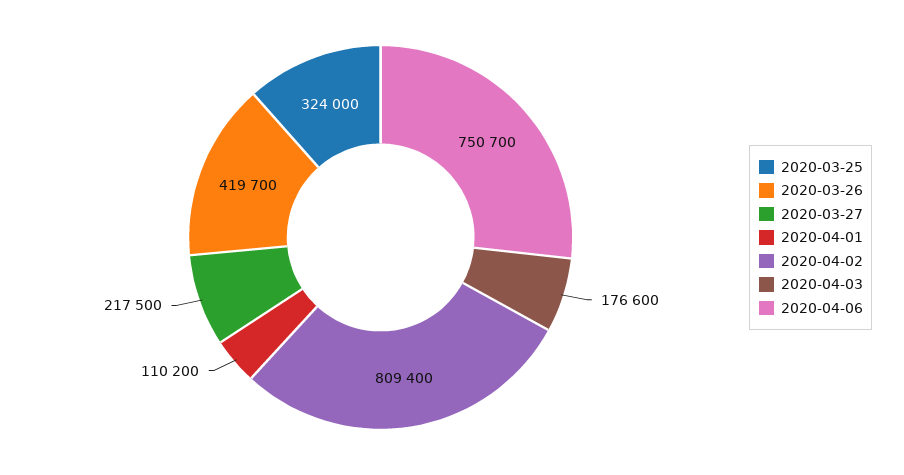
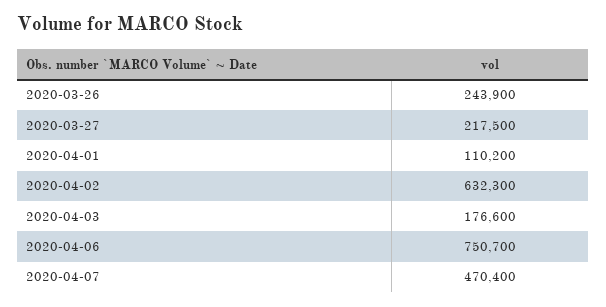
2020-03-25: 324000 -> none
2020-03-26: 419700 -> 243900
2020-04-02: 809400 -> 632300
2020-04-07: none -> 470400

